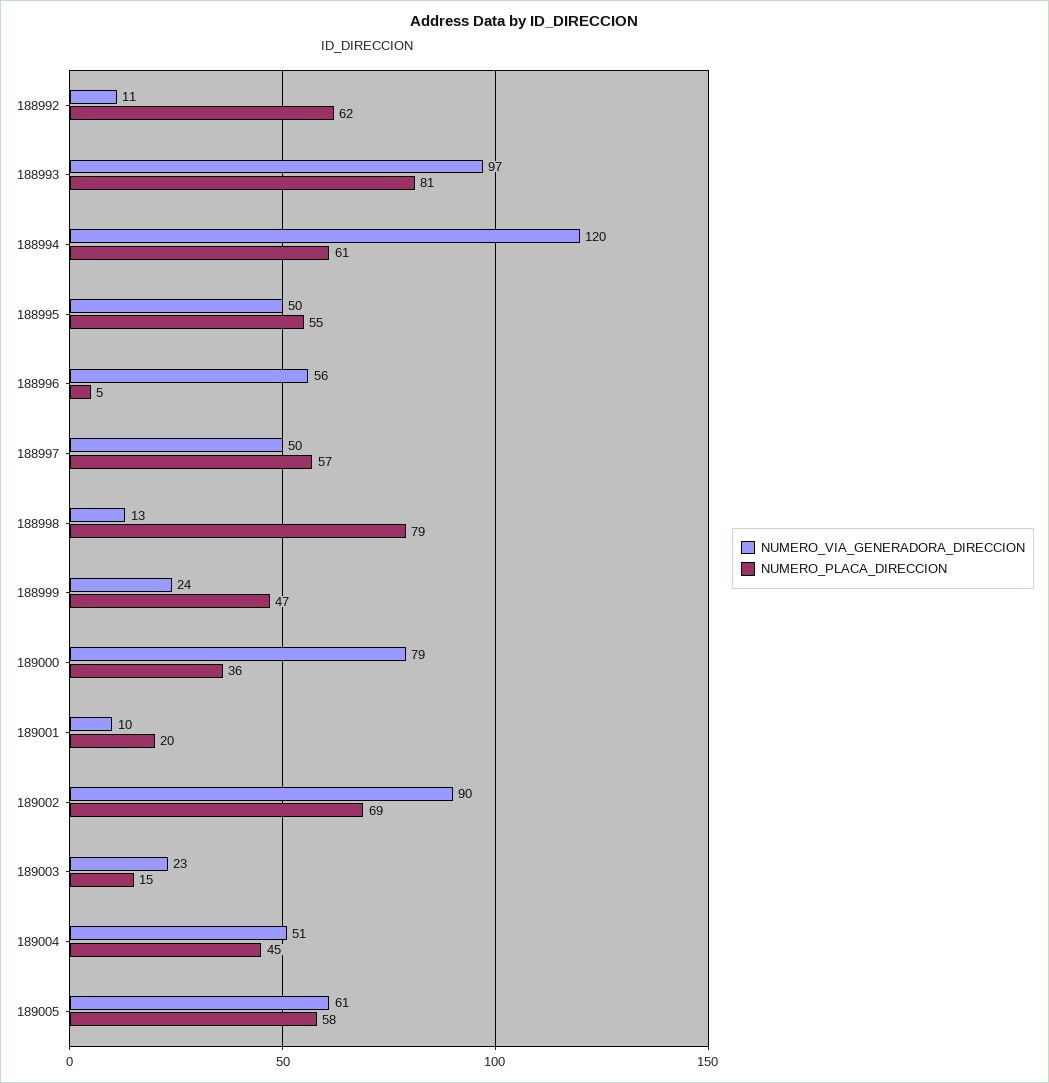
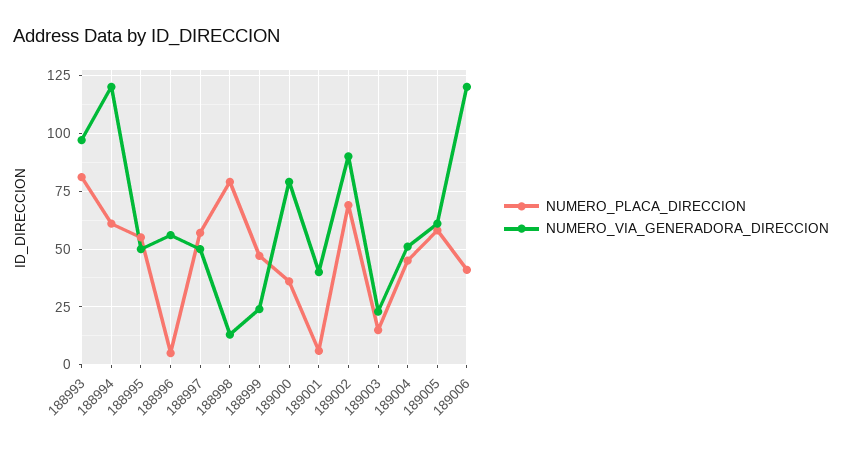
NUMERO_VIA_GENERADORA_DIRECCION, 188992: 11 -> none
NUMERO_PLACA_DIRECCION, 188992: 62 -> none
NUMERO_VIA_GENERADORA_DIRECCION, 189001: 10 -> 40
NUMERO_PLACA_DIRECCION, 189001: 20 -> 5
NUMERO_PLACA_DIRECCION, 189006: none -> 40
NUMERO_VIA_GENERADORA_DIRECCION, 189006: none -> 120

